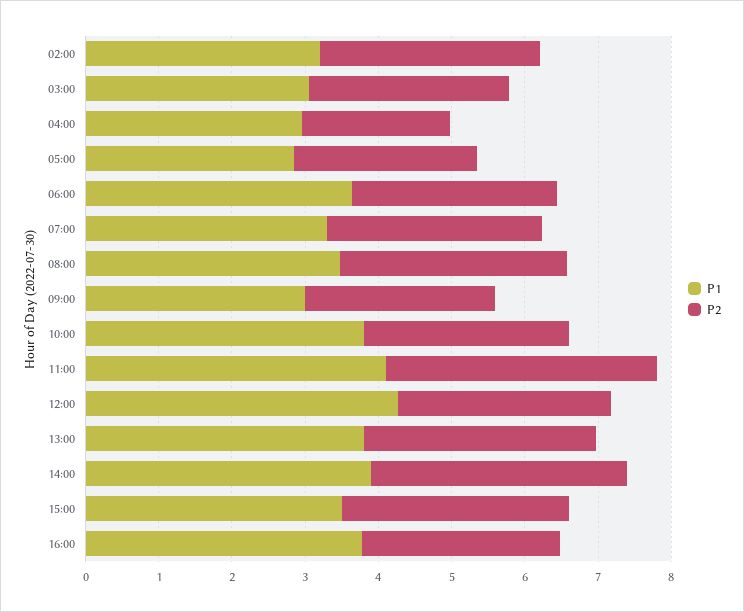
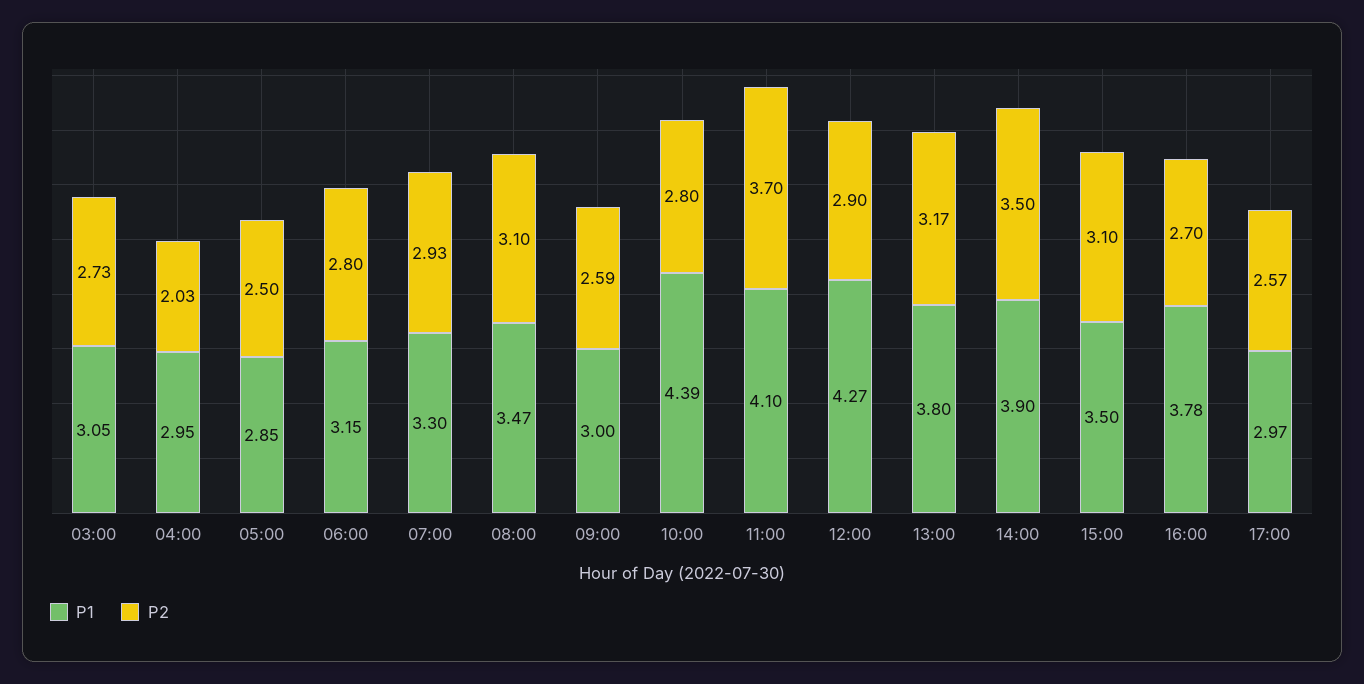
P1, 02:00: 3.2 -> none
P2, 02:00: 3 -> none
P1, 06:00: 3.6 -> 3.15
P1, 10:00: 3.8 -> 4.39
P1, 17:00: none -> 2.97
P2, 17:00: none -> 2.57

